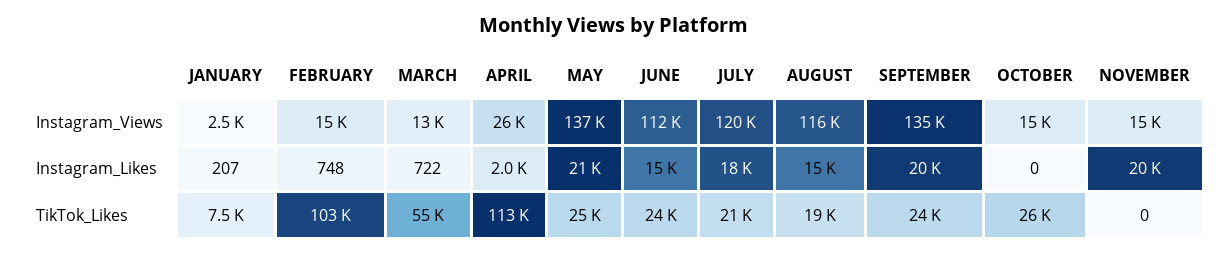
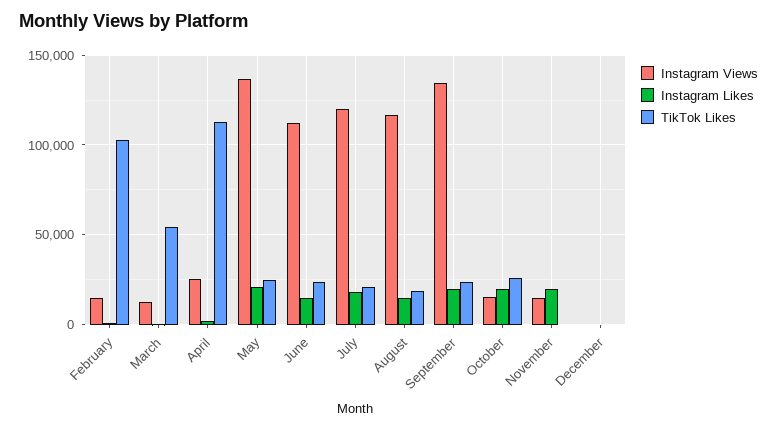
Instagram_Views, JANUARY: 2500 -> none
Instagram_Likes, JANUARY: 207 -> none
Instagram_Likes, OCTOBER: 0 -> 20000
TikTok_Likes, JANUARY: 7500 -> none
Instagram_Views, December: none -> 0
Instagram_Likes, December: none -> 0
TikTok_Likes, December: none -> 0

